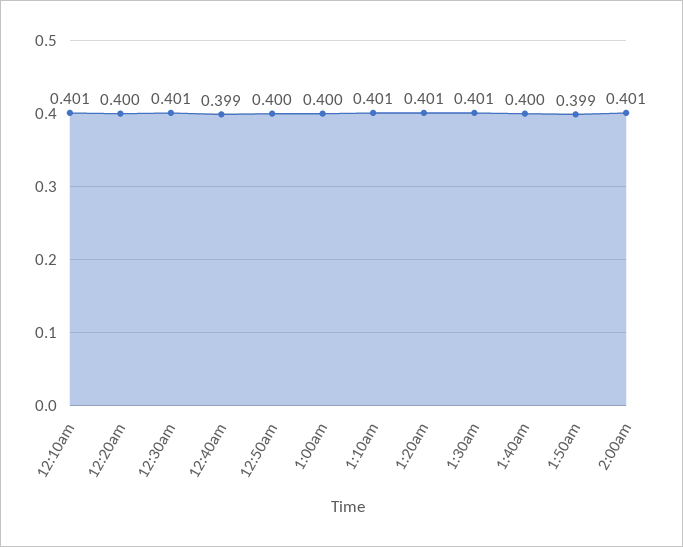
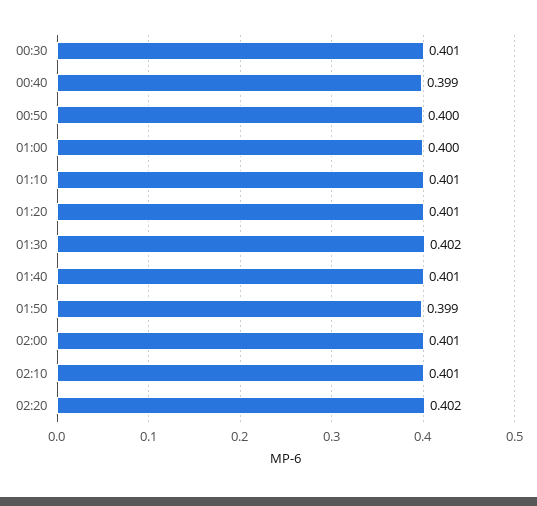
12:10am: 0.401 -> none
12:20am: 0.4 -> none
1:30am: 0.401 -> 0.402
1:40am: 0.4 -> 0.401
02:10: none -> 0.401
02:20: none -> 0.402

